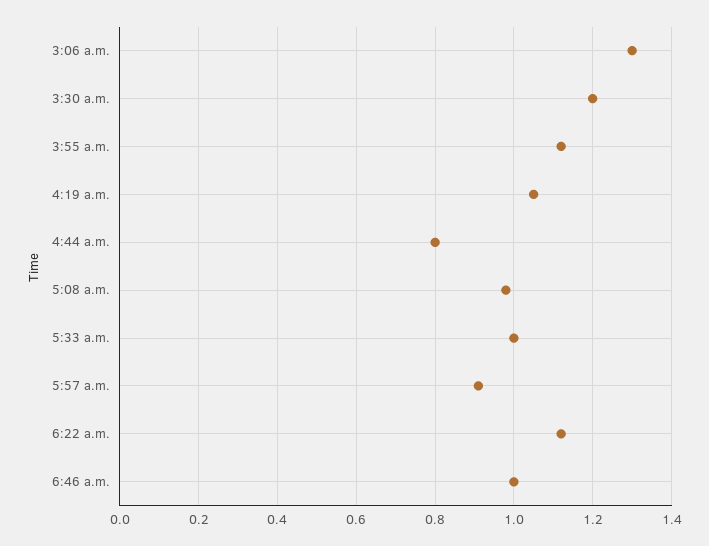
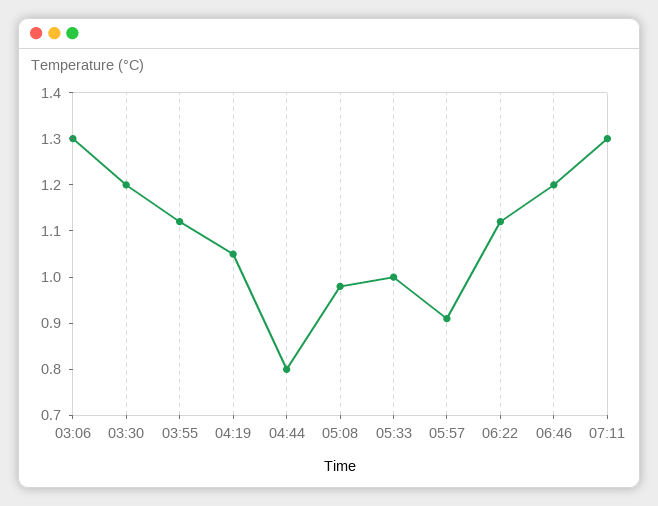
6:46 a.m.: 1 -> 1.2
07:11: none -> 1.3

